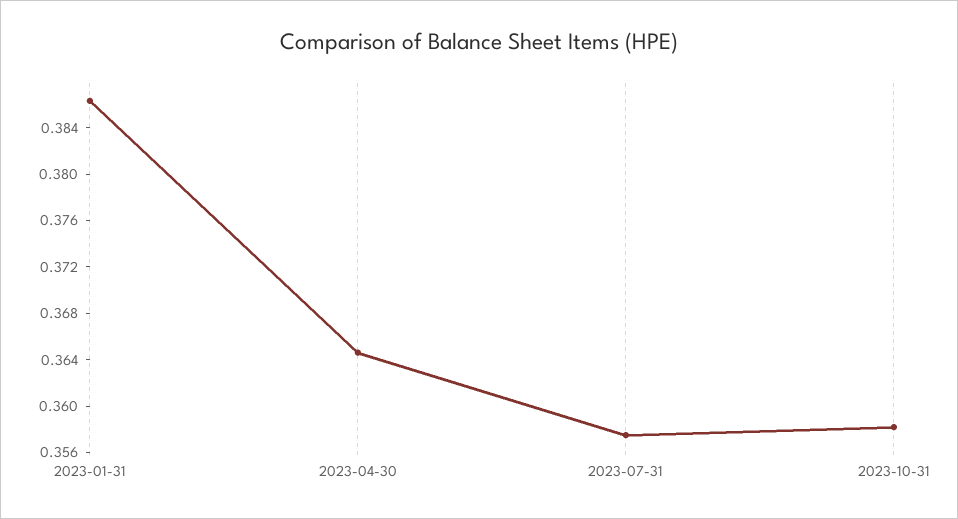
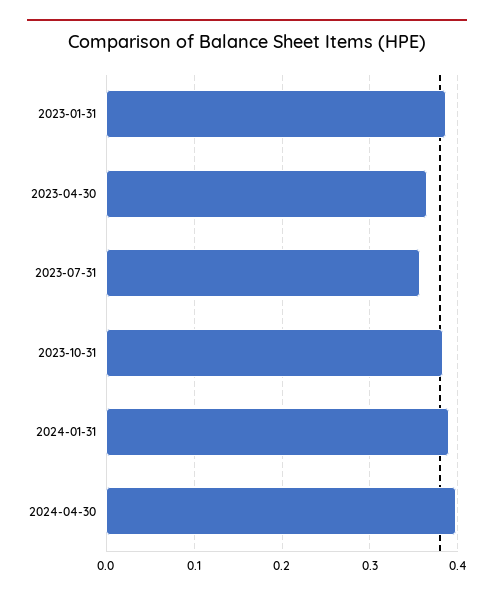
2023-10-31: 0.358 -> 0.38
2024-01-31: none -> 0.39
2024-04-30: none -> 0.4

